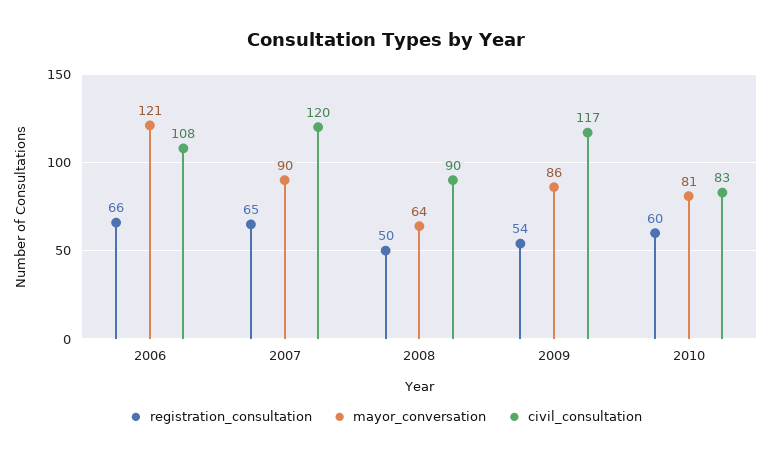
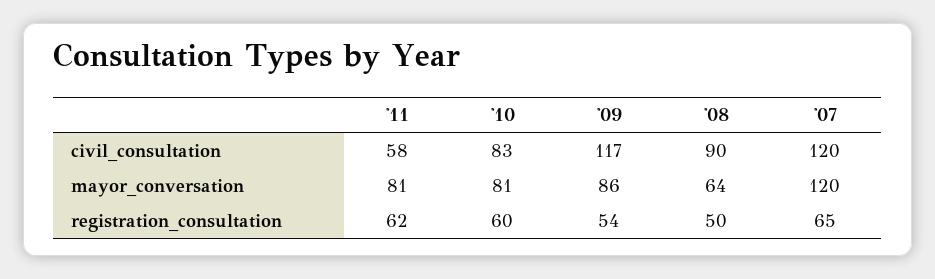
registration_consultation, 2006: 66 -> none
mayor_conversation, 2006: 121 -> none
civil_consultation, 2006: 108 -> none
mayor_conversation, 2007: 90 -> 120
civil_consultation, '11: none -> 58
mayor_conversation, '11: none -> 81
registration_consultation, '11: none -> 62

